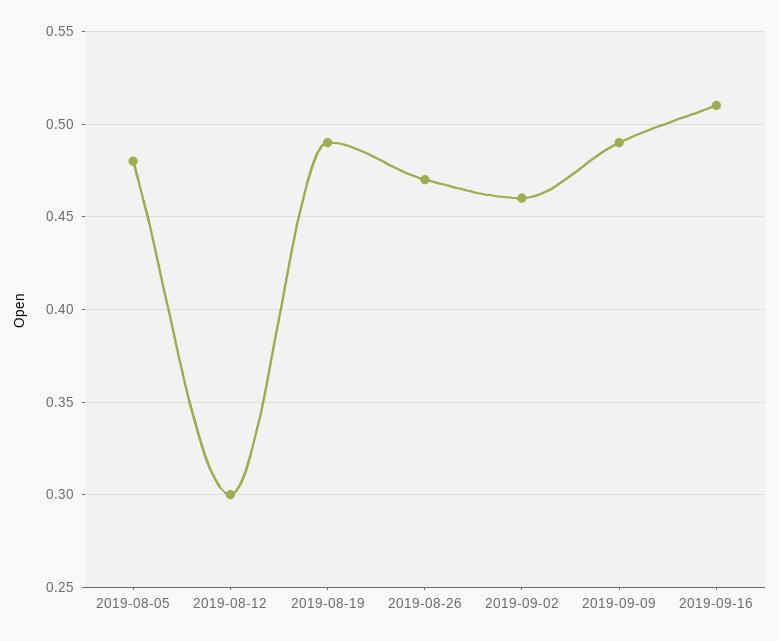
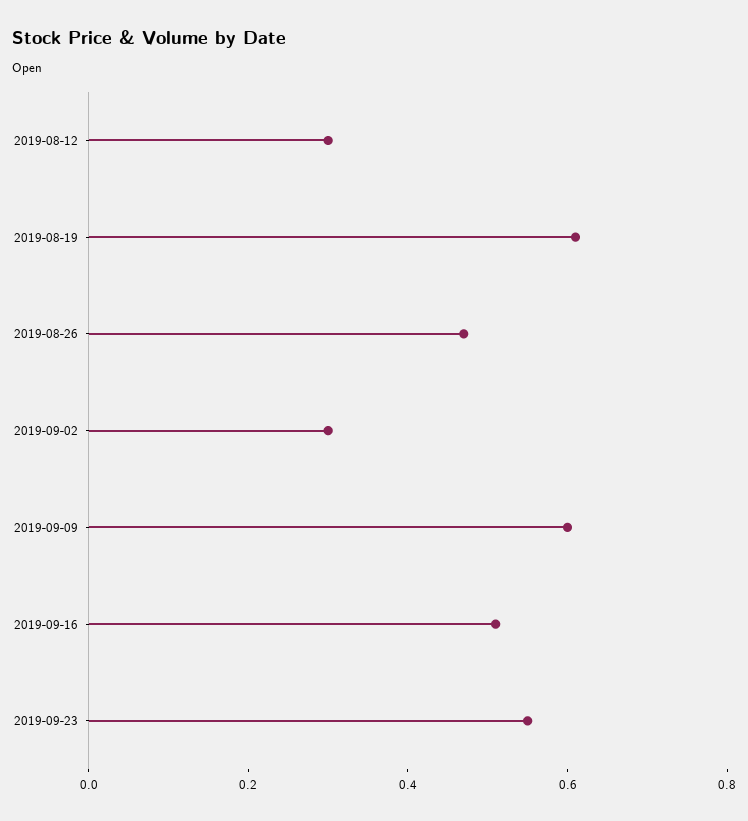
2019-08-05: 0.48 -> none
2019-08-19: 0.49 -> 0.6
2019-09-02: 0.46 -> 0.3
2019-09-09: 0.49 -> 0.6
2019-09-23: none -> 0.55

